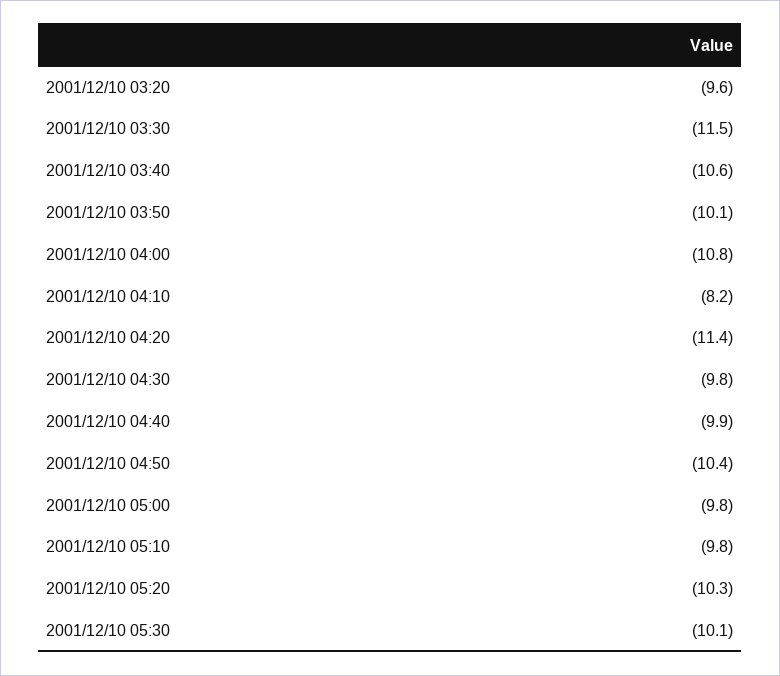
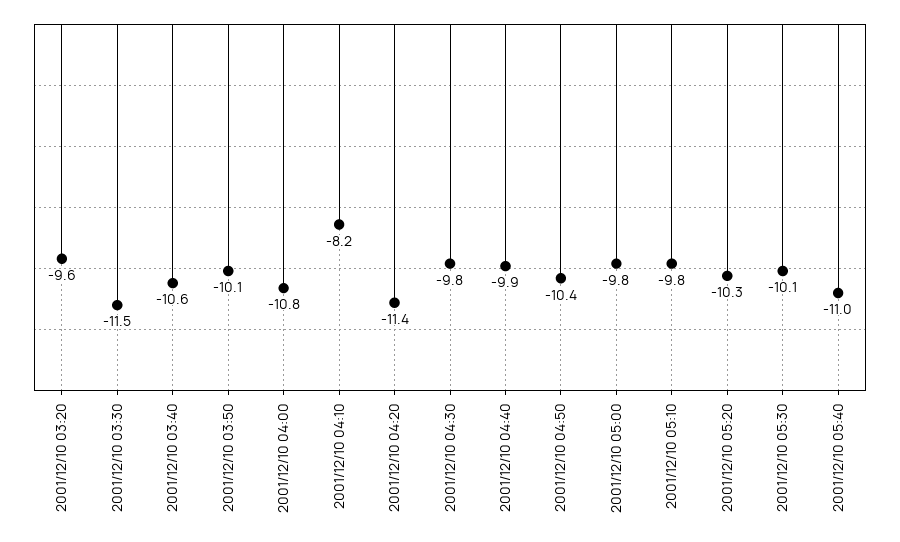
2001/12/10 05:40: none -> -11

